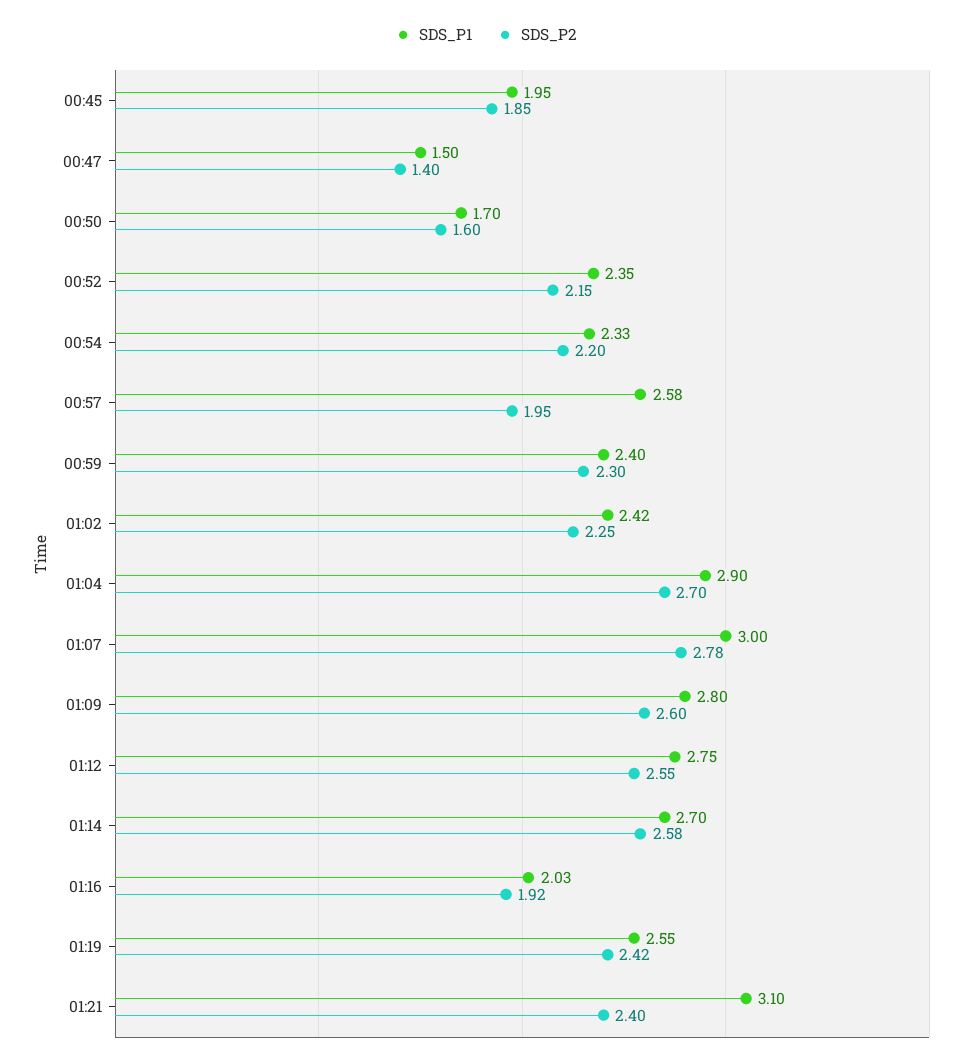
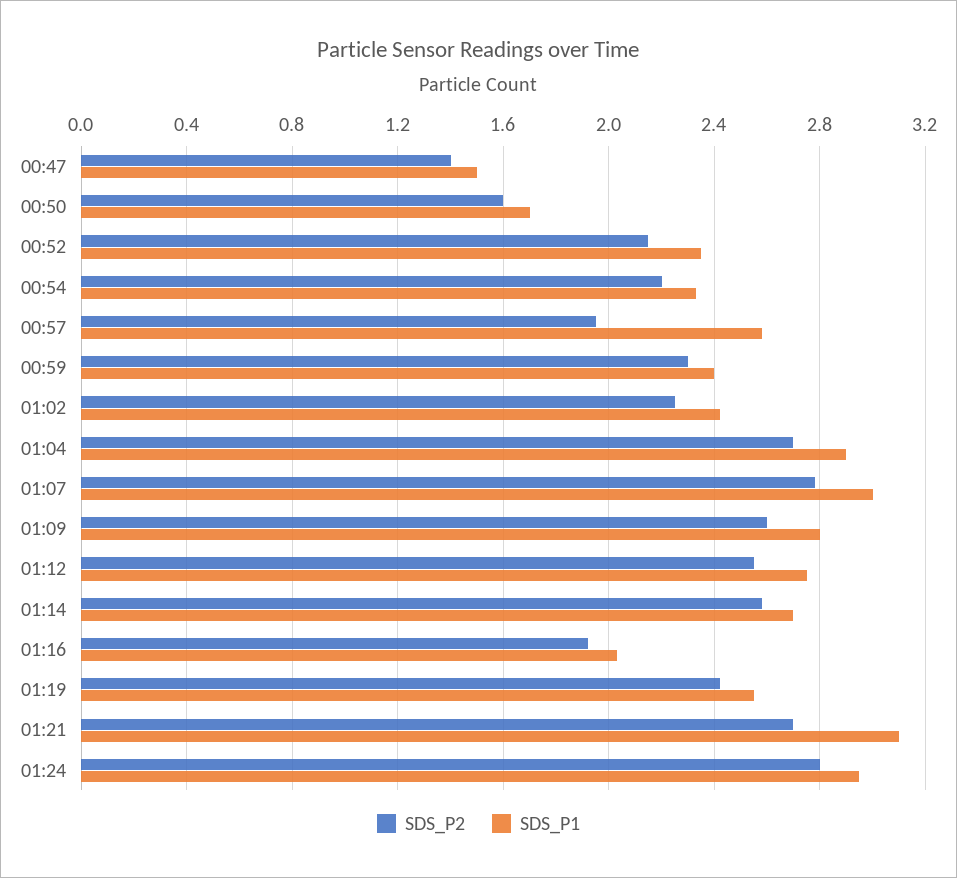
SDS_P1, 00:45: 1.95 -> none
SDS_P2, 00:45: 1.85 -> none
SDS_P2, 01:21: 2.4 -> 2.7
SDS_P2, 01:24: none -> 2.8
SDS_P1, 01:24: none -> 2.95

